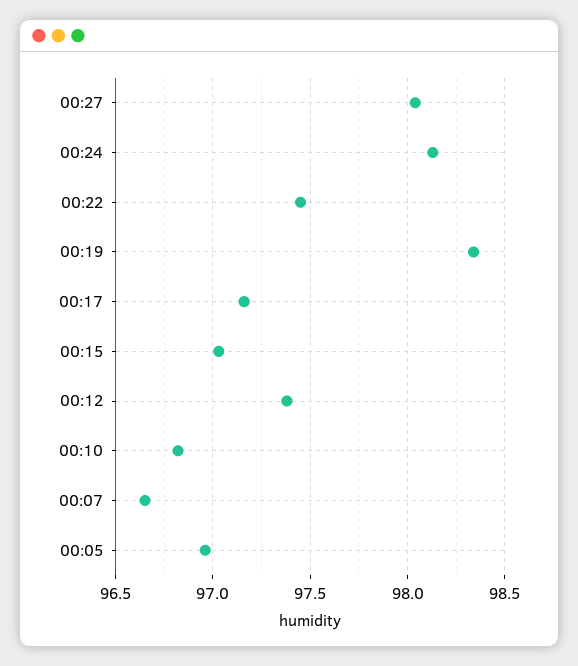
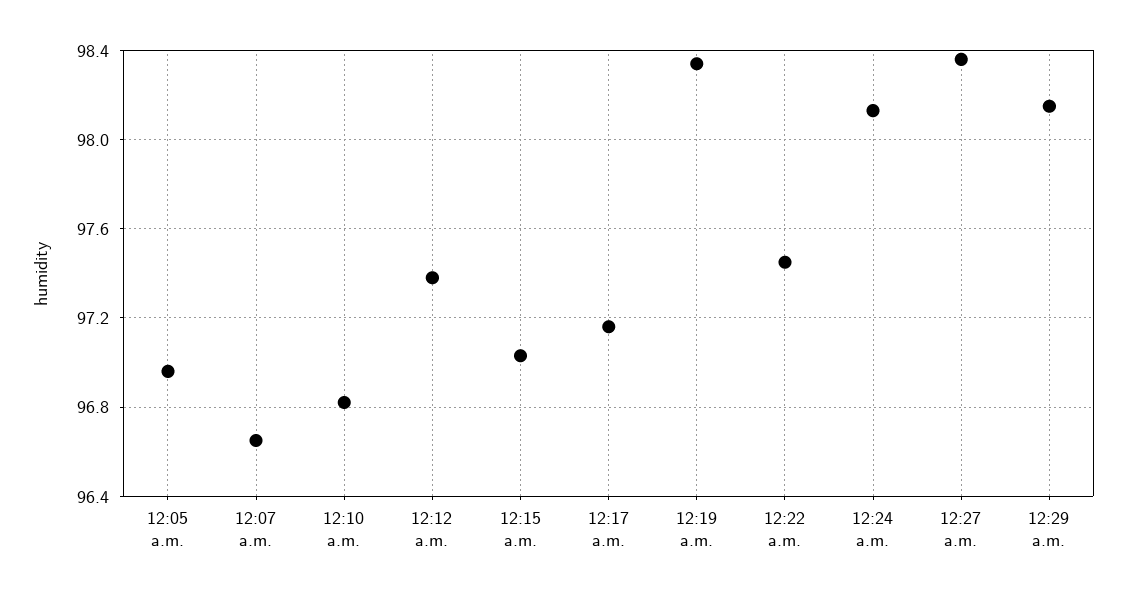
00:27: 98.05 -> 98.35
12:29 a.m.: none -> 98.15

